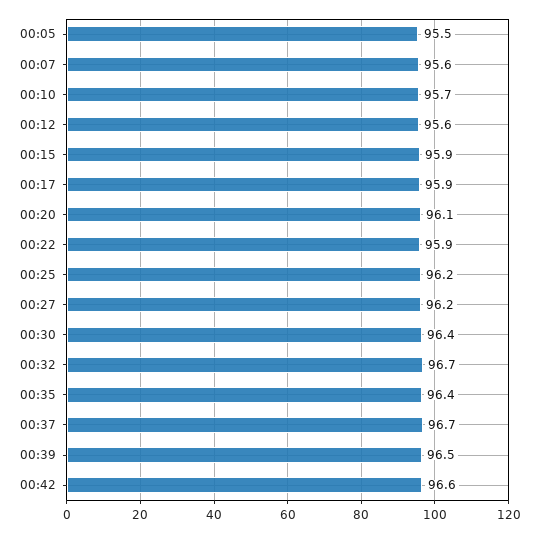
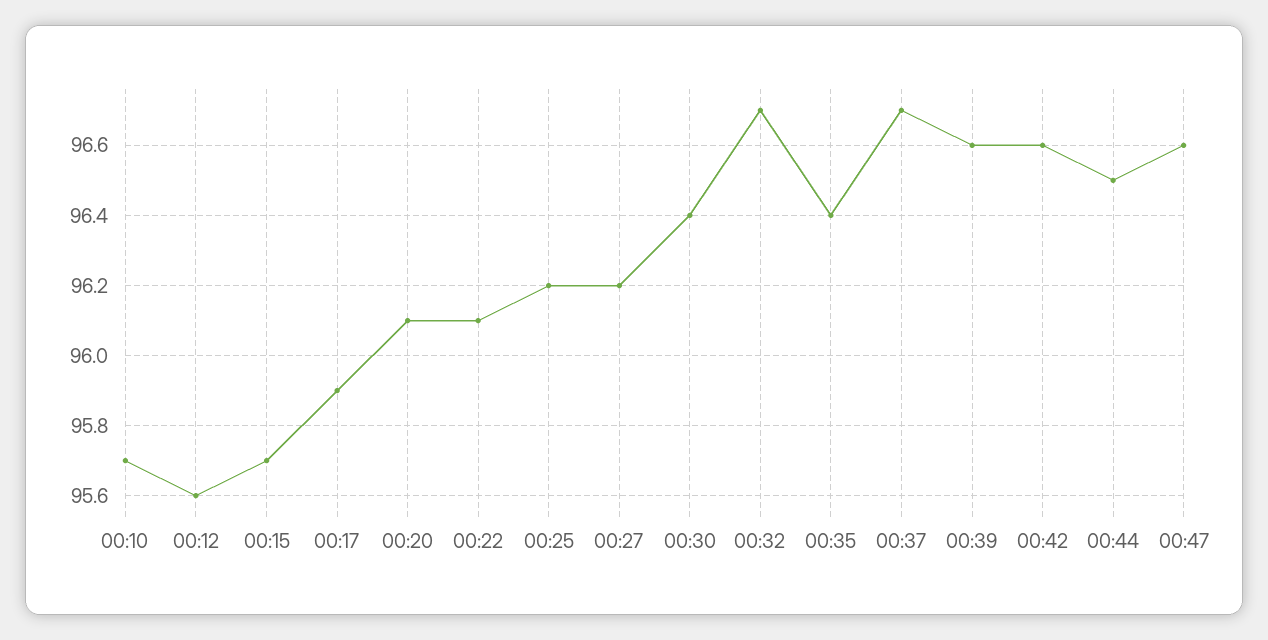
00:05: 95.5 -> none
00:07: 95.6 -> none
00:15: 95.9 -> 95.7
00:22: 95.9 -> 96.1
00:39: 96.5 -> 96.6
00:44: none -> 96.5
00:47: none -> 96.6

